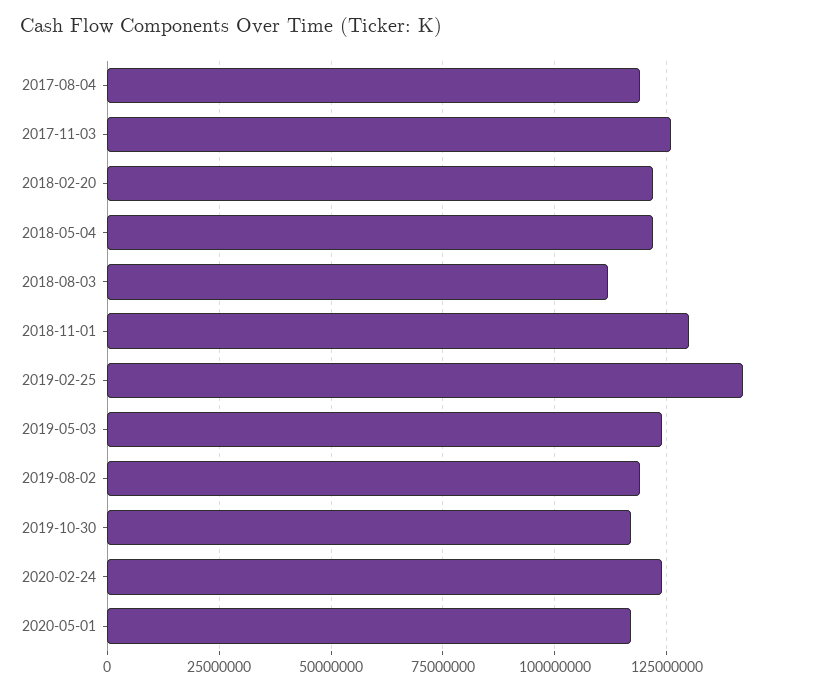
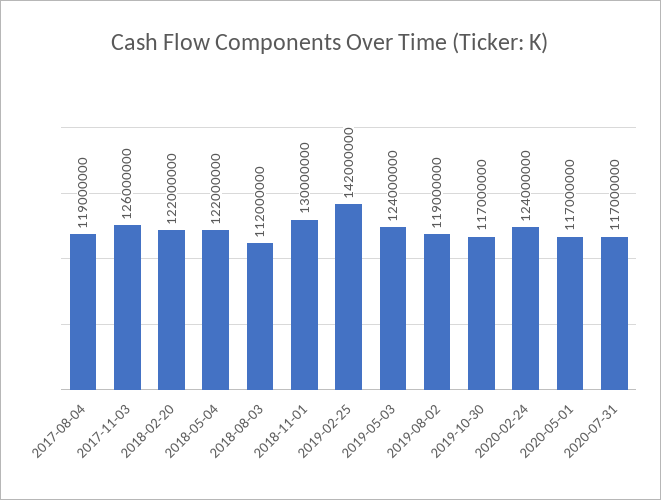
2020-07-31: none -> 117000000

